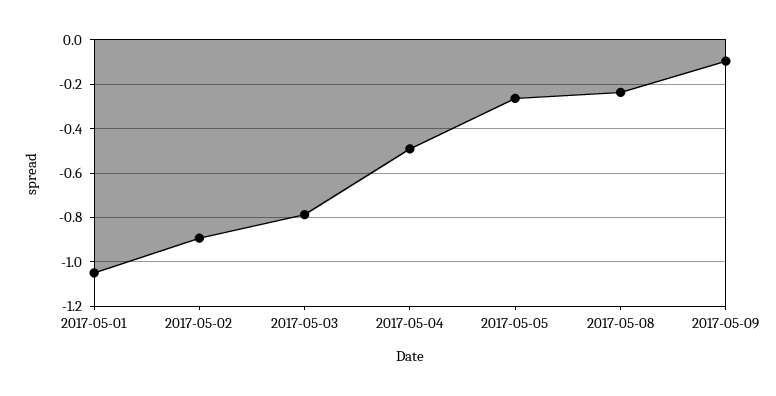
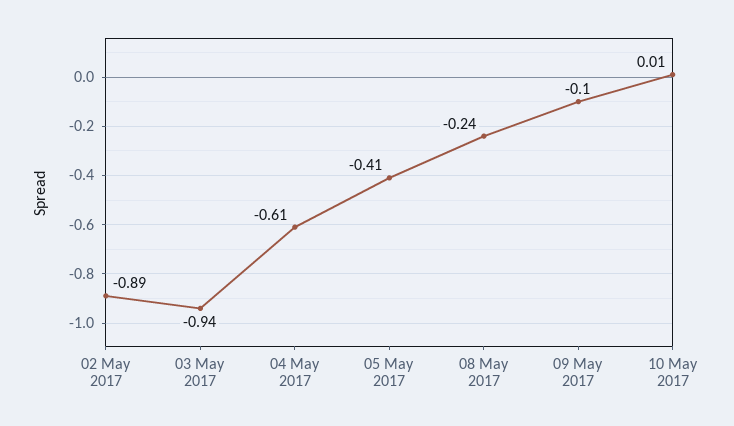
2017-05-01: -1.05 -> none
2017-05-03: -0.8 -> -0.94
2017-05-04: -0.5 -> -0.61
2017-05-05: -0.25 -> -0.41
10 May 2017: none -> 0.01

